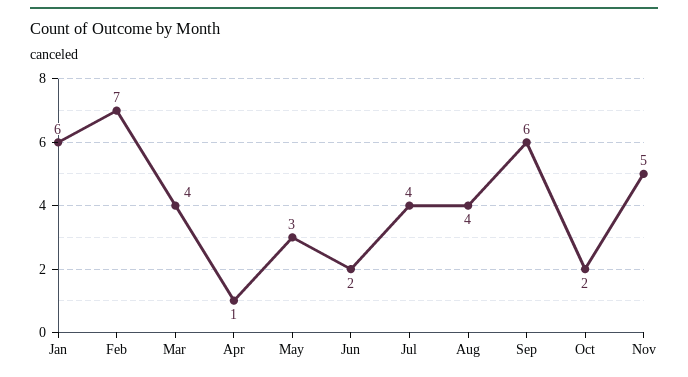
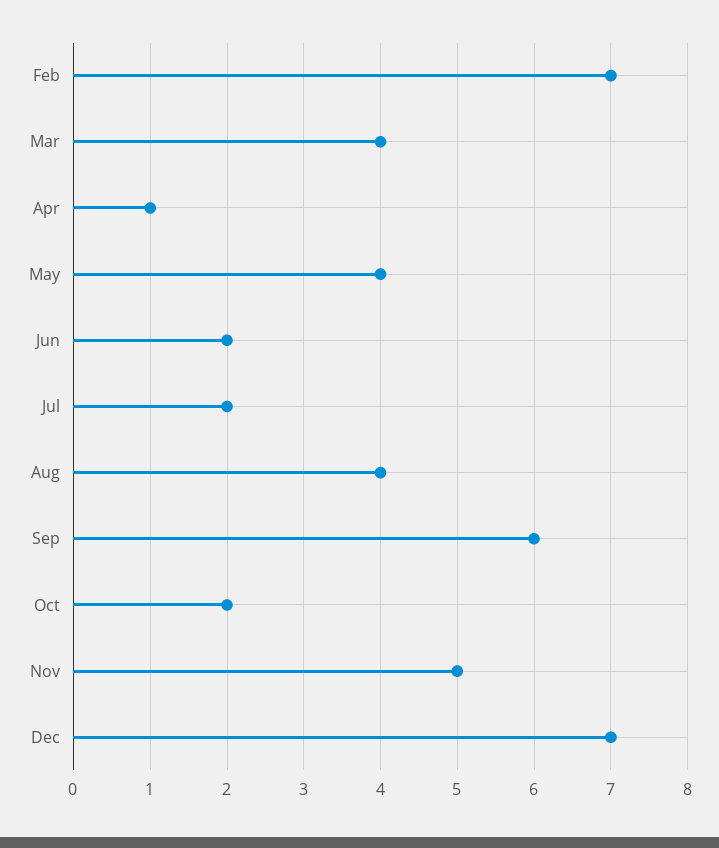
Jan: 6 -> none
May: 3 -> 4
Jul: 4 -> 2
Dec: none -> 7

